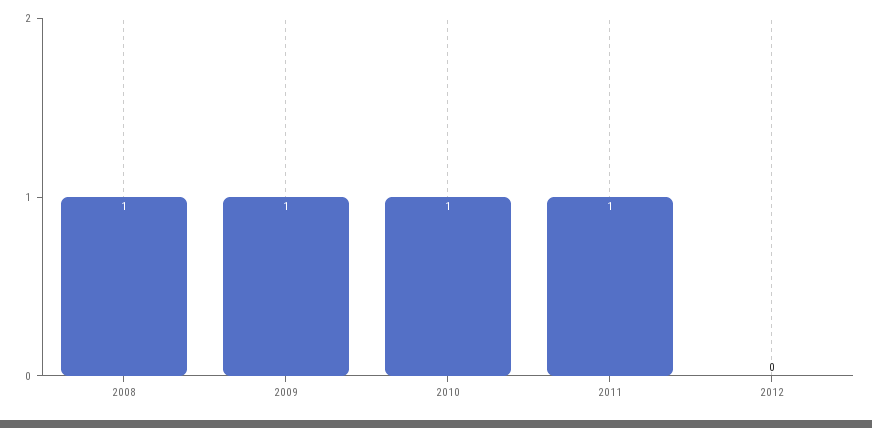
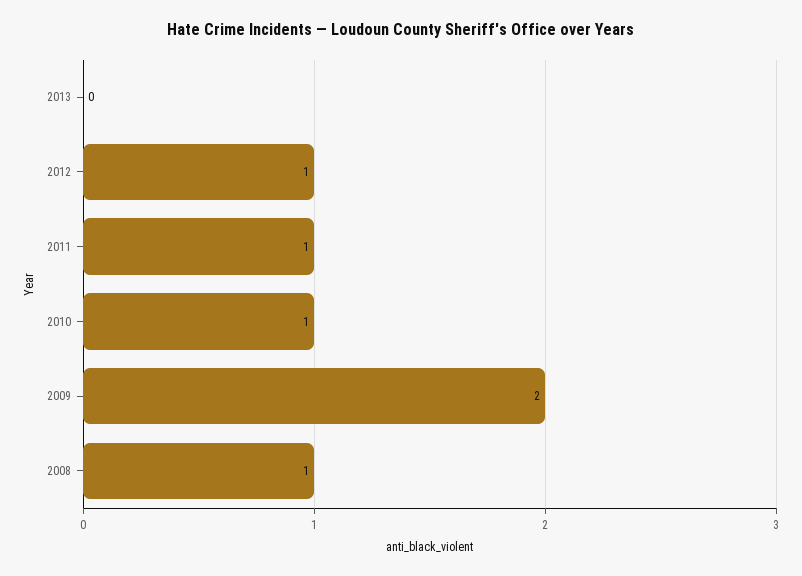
2009: 1 -> 2
2012: 0 -> 1
2013: none -> 0

